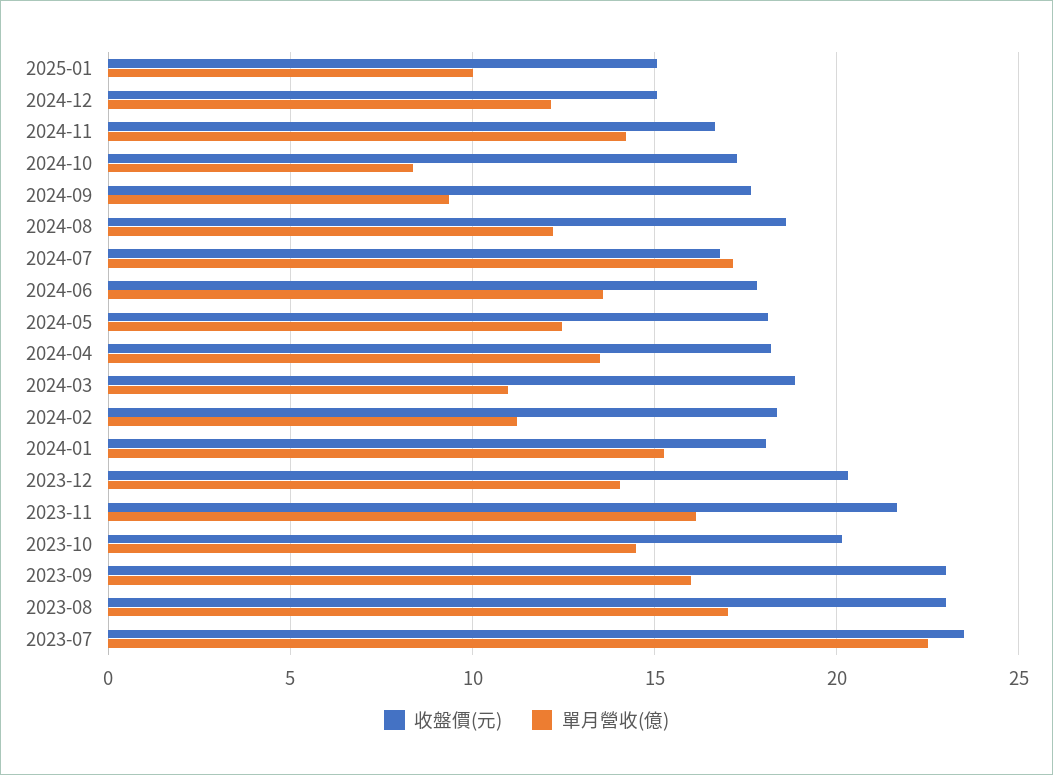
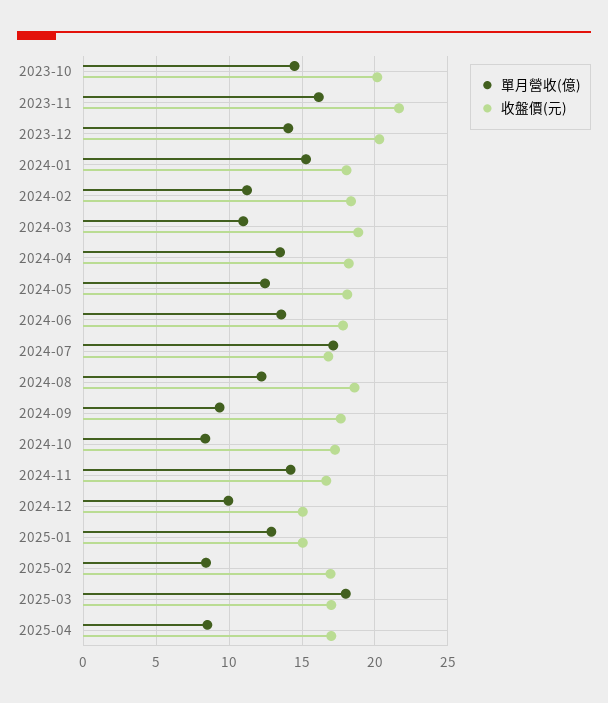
單月營收(億), 2025-01: 10 -> 13
單月營收(億), 2024-12: 12 -> 10
收盤價(元), 2023-09: 23 -> none
單月營收(億), 2023-09: 16 -> none
收盤價(元), 2023-08: 23 -> none
單月營收(億), 2023-08: 17 -> none
收盤價(元), 2023-07: 23.5 -> none
單月營收(億), 2023-07: 22.5 -> none
單月營收(億), 2025-02: none -> 8.5
收盤價(元), 2025-02: none -> 17
單月營收(億), 2025-03: none -> 18
收盤價(元), 2025-03: none -> 17
單月營收(億), 2025-04: none -> 8.5
收盤價(元), 2025-04: none -> 17

